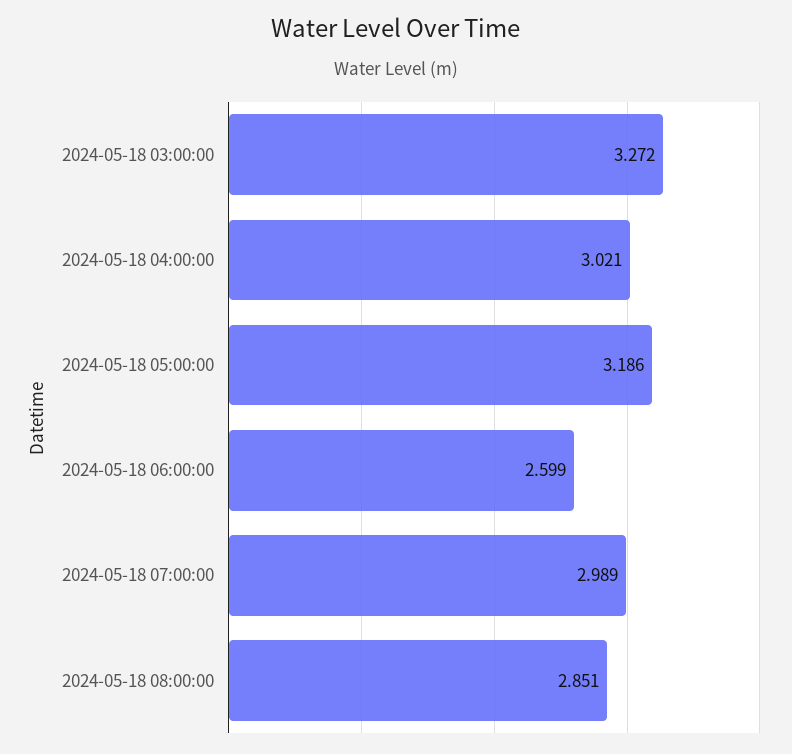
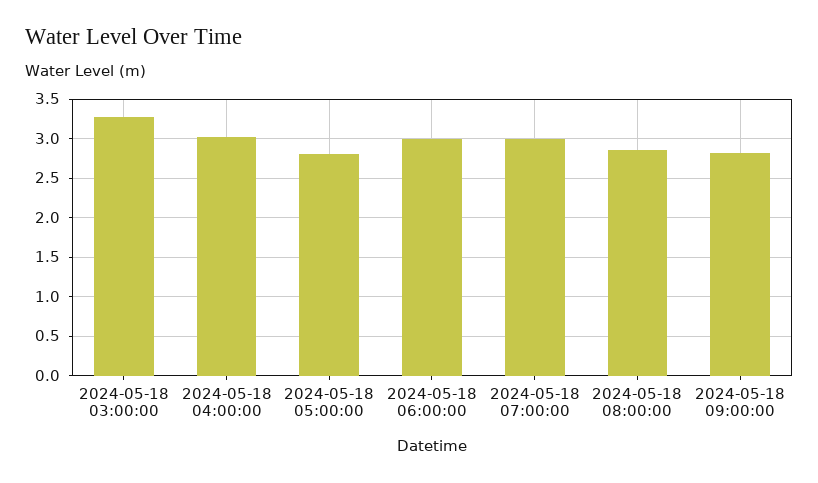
2024-05-18 05:00:00: 3.186 -> 2.8
2024-05-18 06:00:00: 2.599 -> 3
2024-05-18 09:00:00: none -> 2.8

